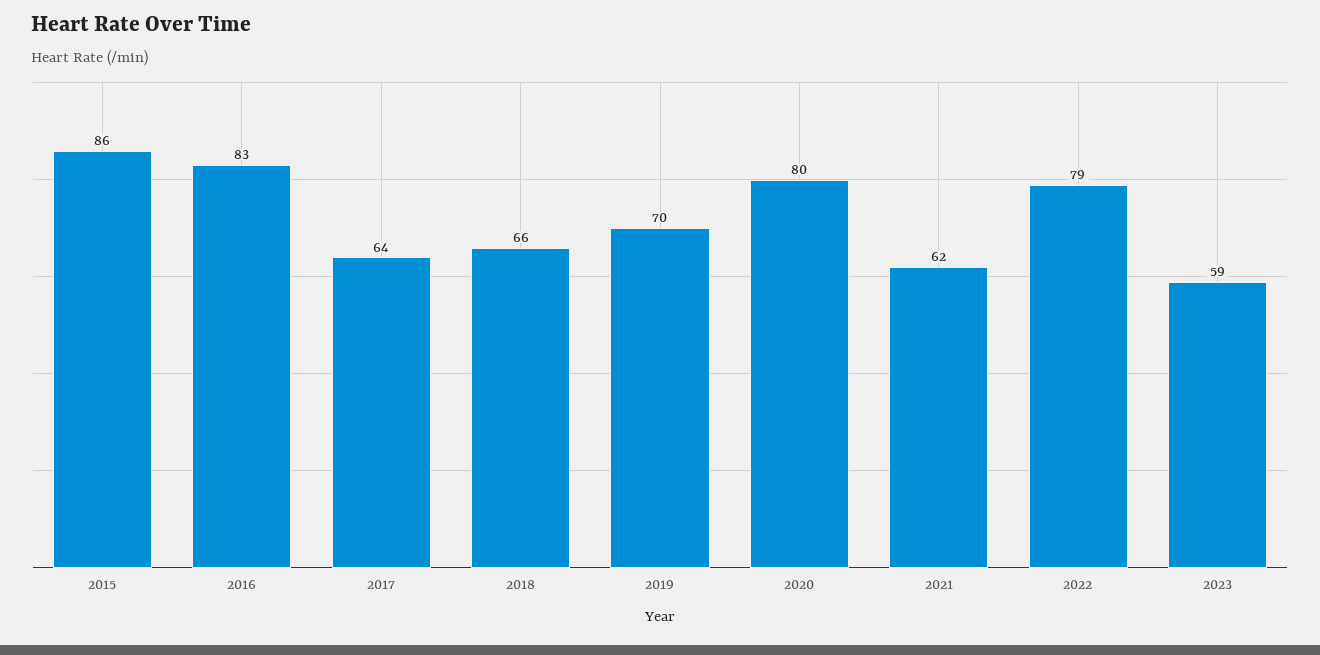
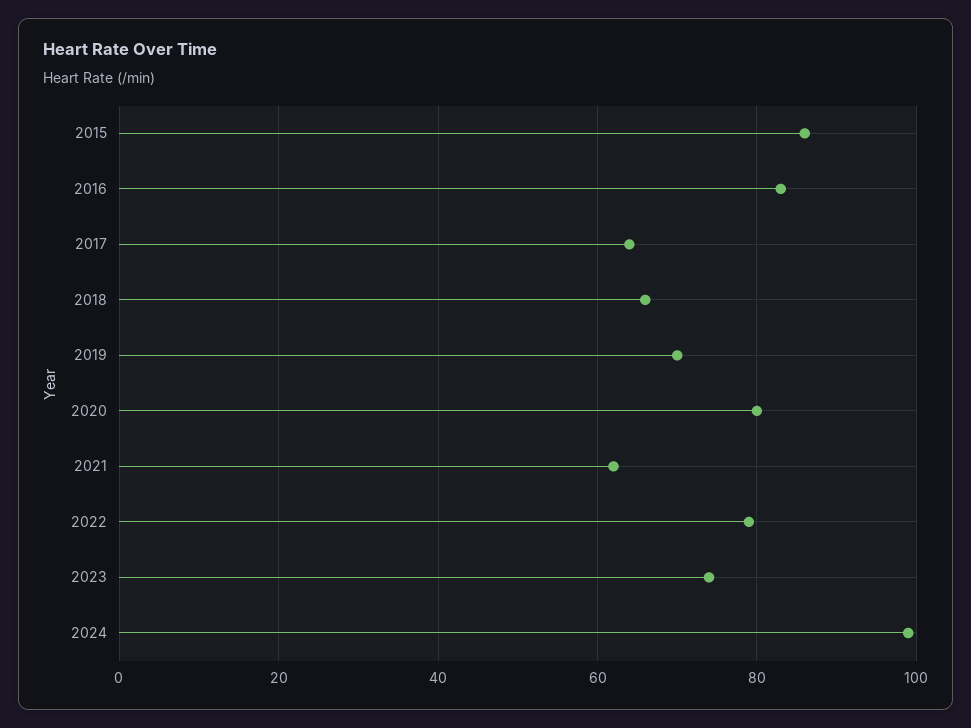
2023: 59 -> 75
2024: none -> 100

